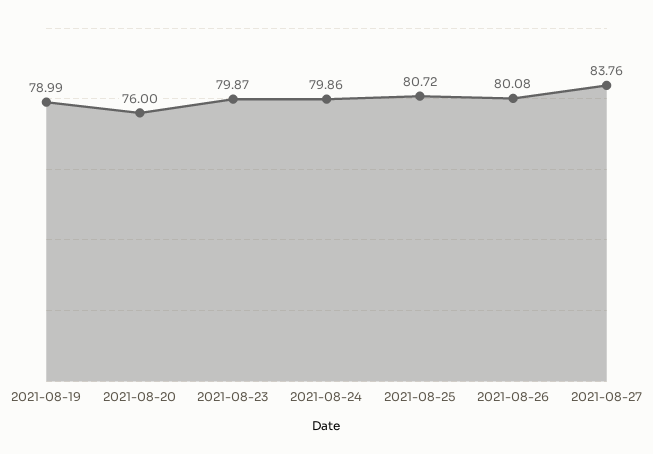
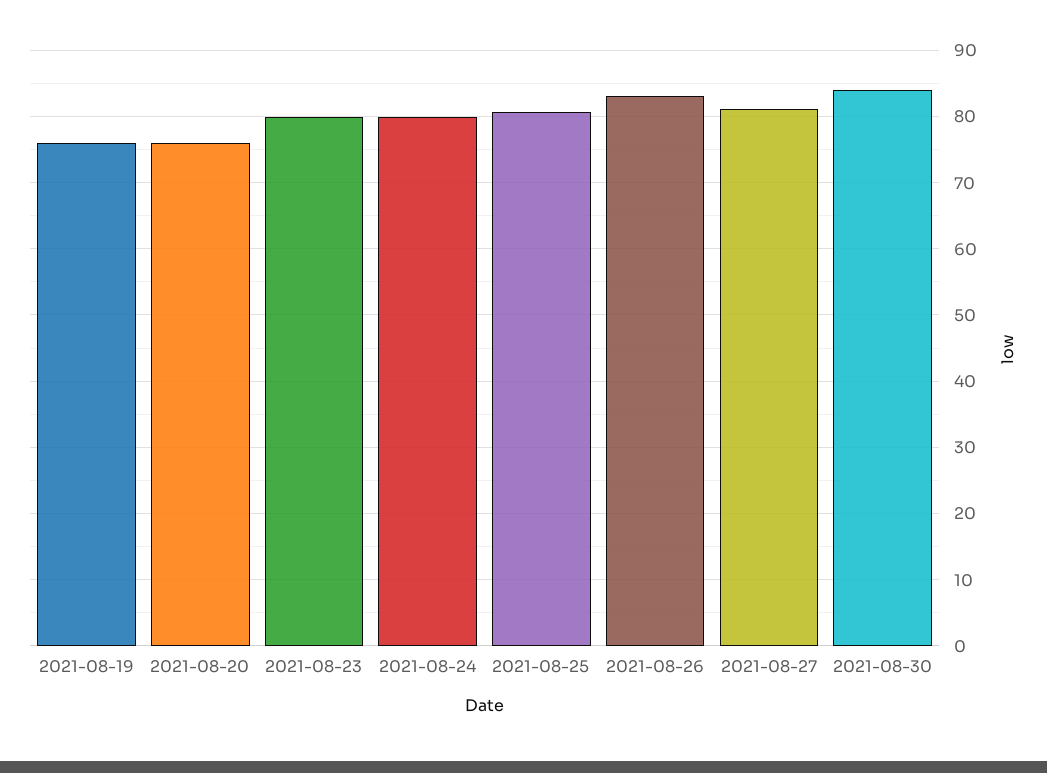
2021-08-19: 78.99 -> 76
2021-08-26: 80.08 -> 83
2021-08-27: 83.76 -> 81
2021-08-30: none -> 84

